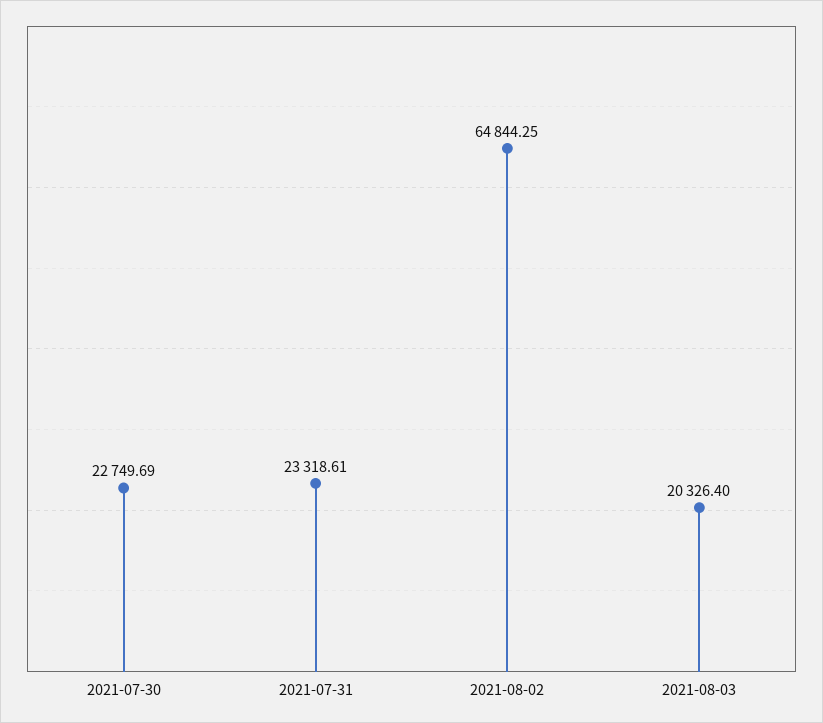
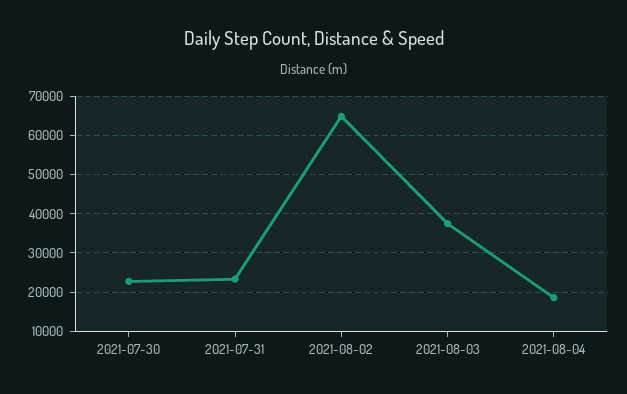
2021-08-03: 20326.4 -> 38000
2021-08-04: none -> 18000

